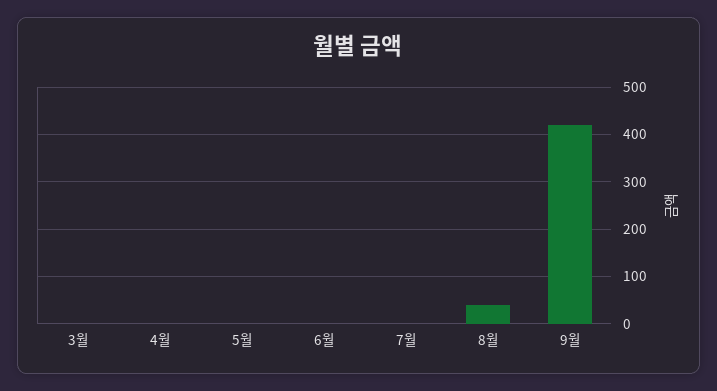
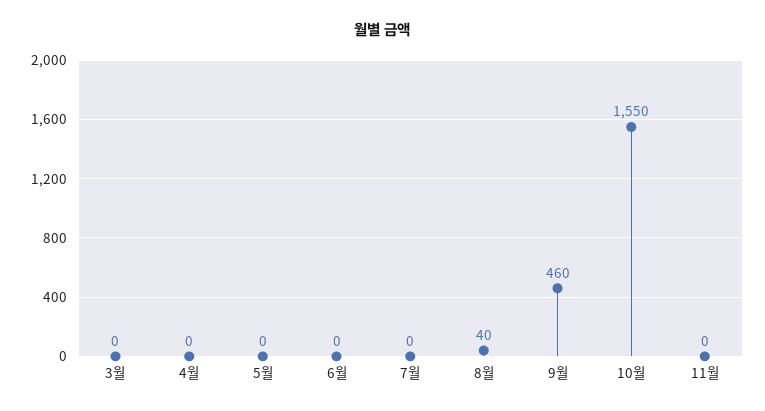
9월: 420 -> 460
10월: none -> 1550
11월: none -> 0

